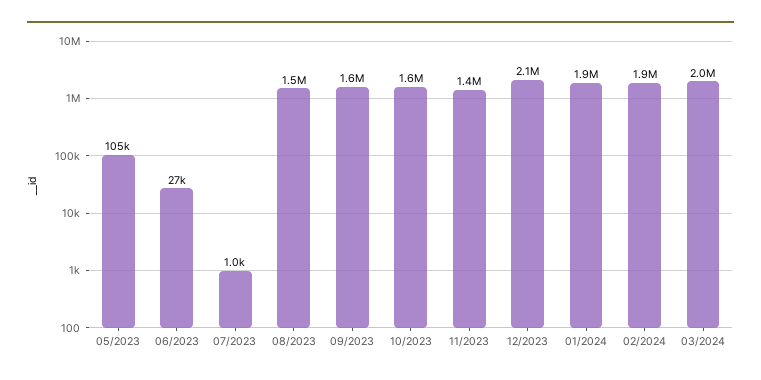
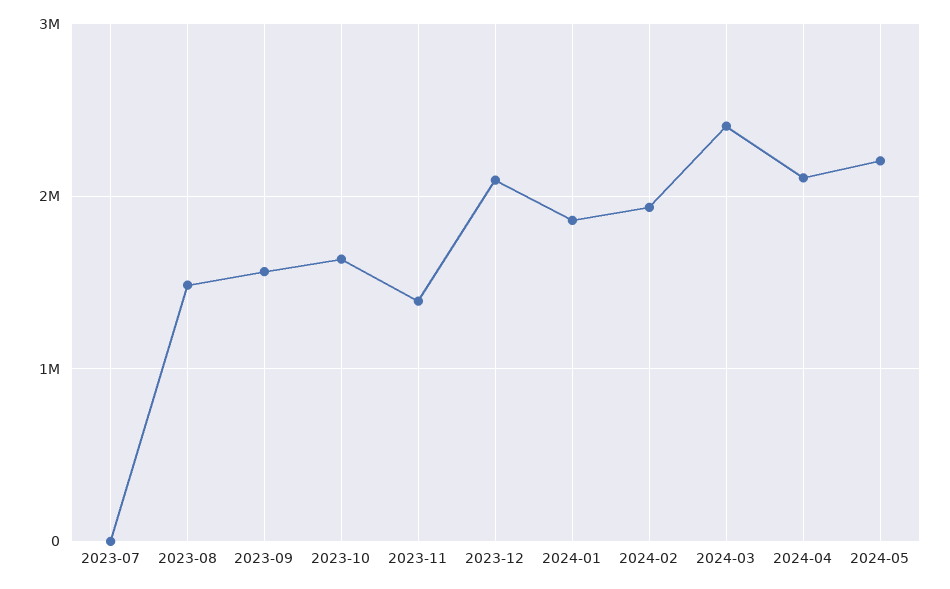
05/2023: 105000 -> none
06/2023: 27000 -> none
03/2024: 2000000 -> 2400000
2024-04: none -> 2100000
2024-05: none -> 2200000

